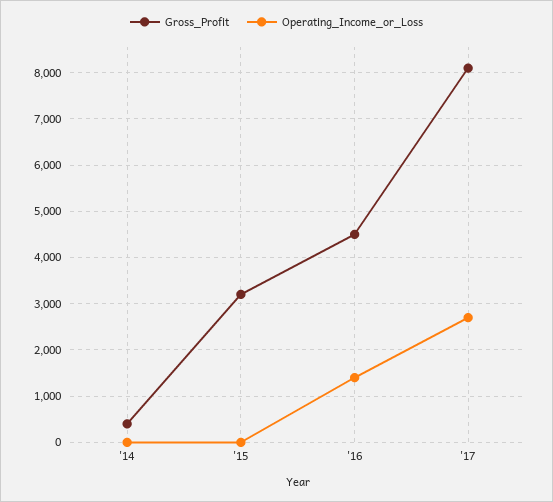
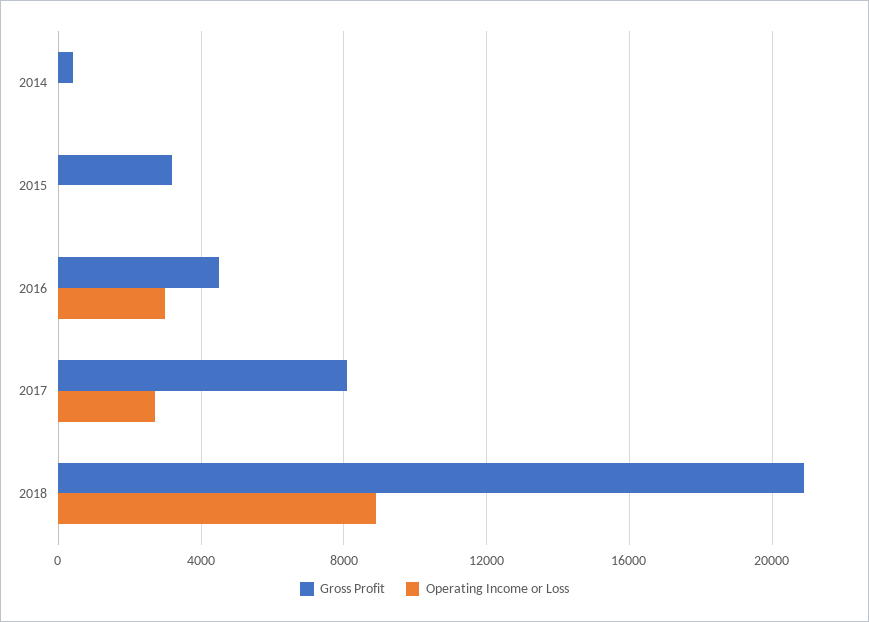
Operating_Income_or_Loss, '16: 1400 -> 3000
Gross_Profit, 2018: none -> 21000
Operating_Income_or_Loss, 2018: none -> 9000

